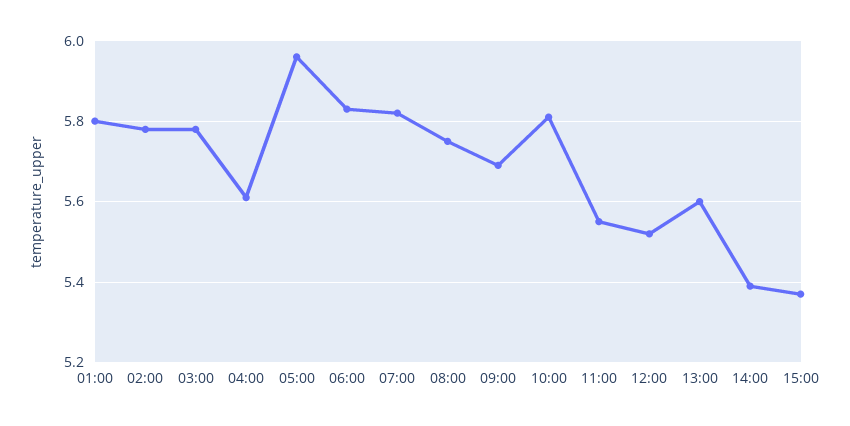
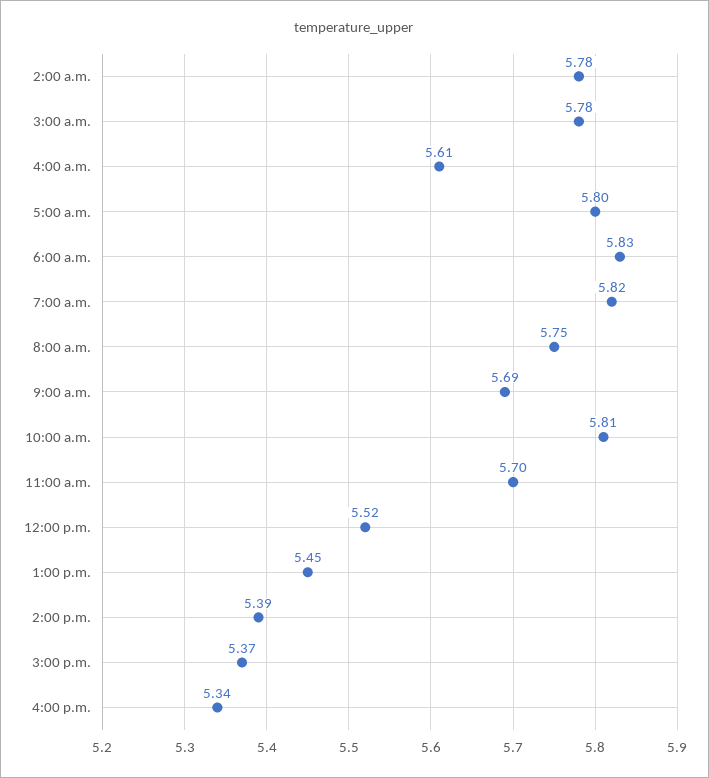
01:00: 5.8 -> none
05:00: 5.95 -> 5.8
11:00: 5.55 -> 5.7
13:00: 5.6 -> 5.45
4:00 p.m.: none -> 5.34

